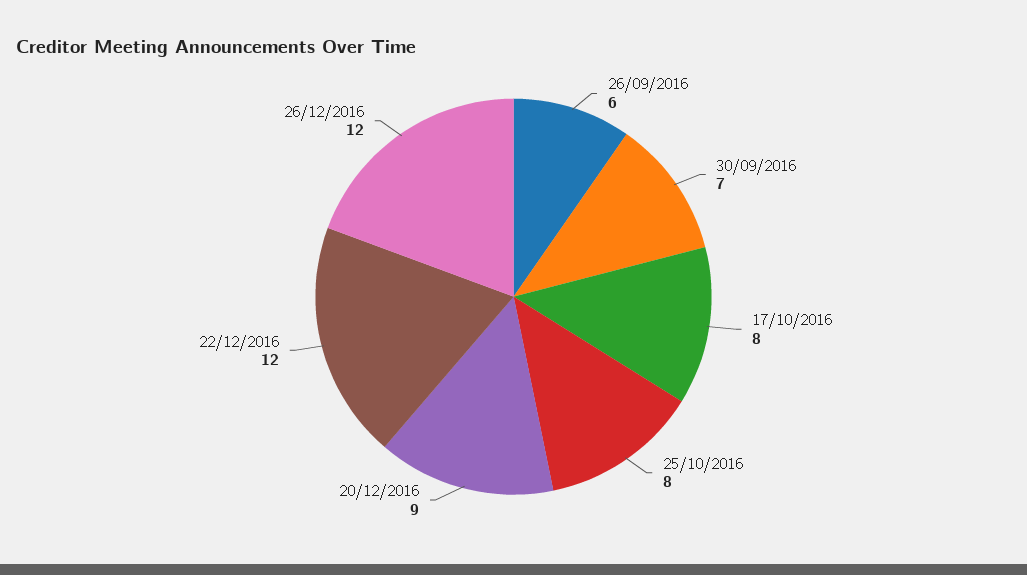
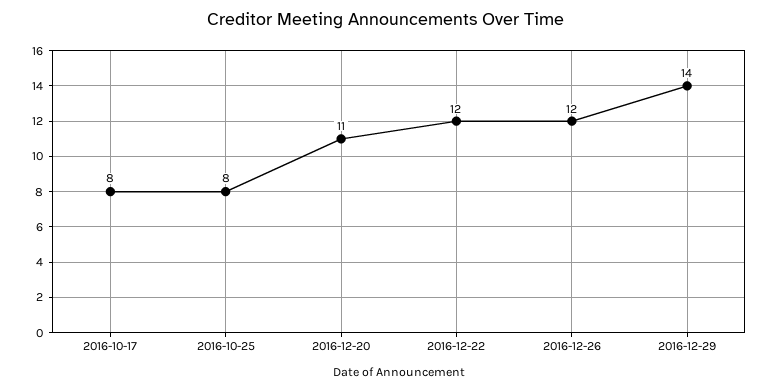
26/09/2016: 6 -> none
30/09/2016: 7 -> none
20/12/2016: 9 -> 11
2016-12-29: none -> 14

